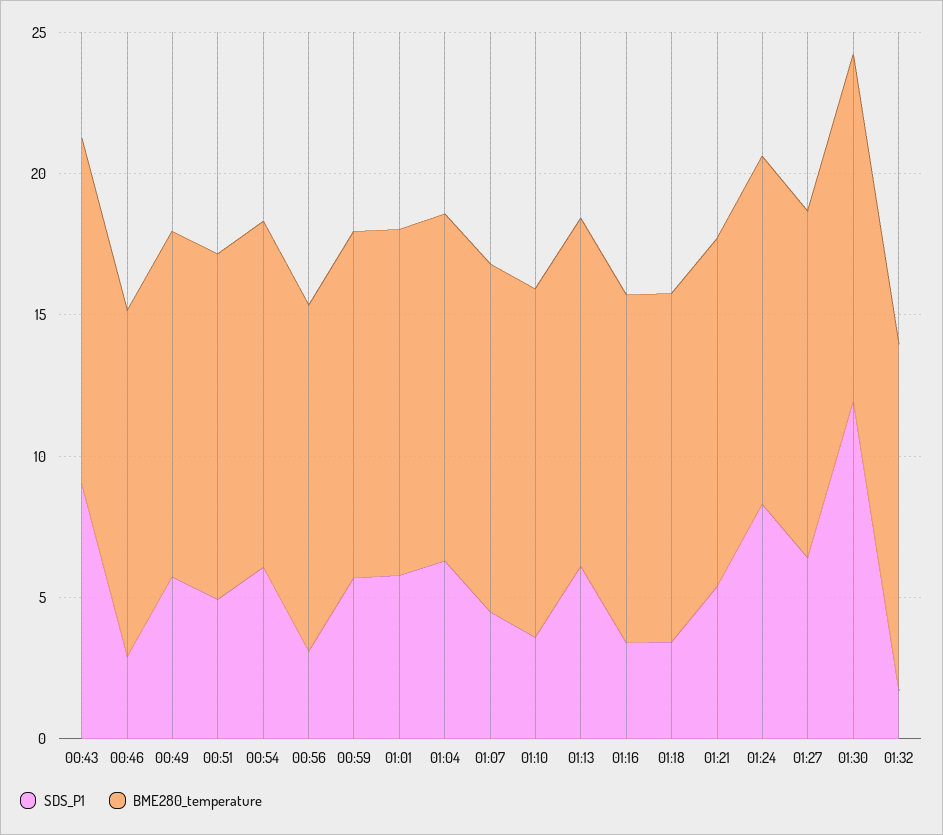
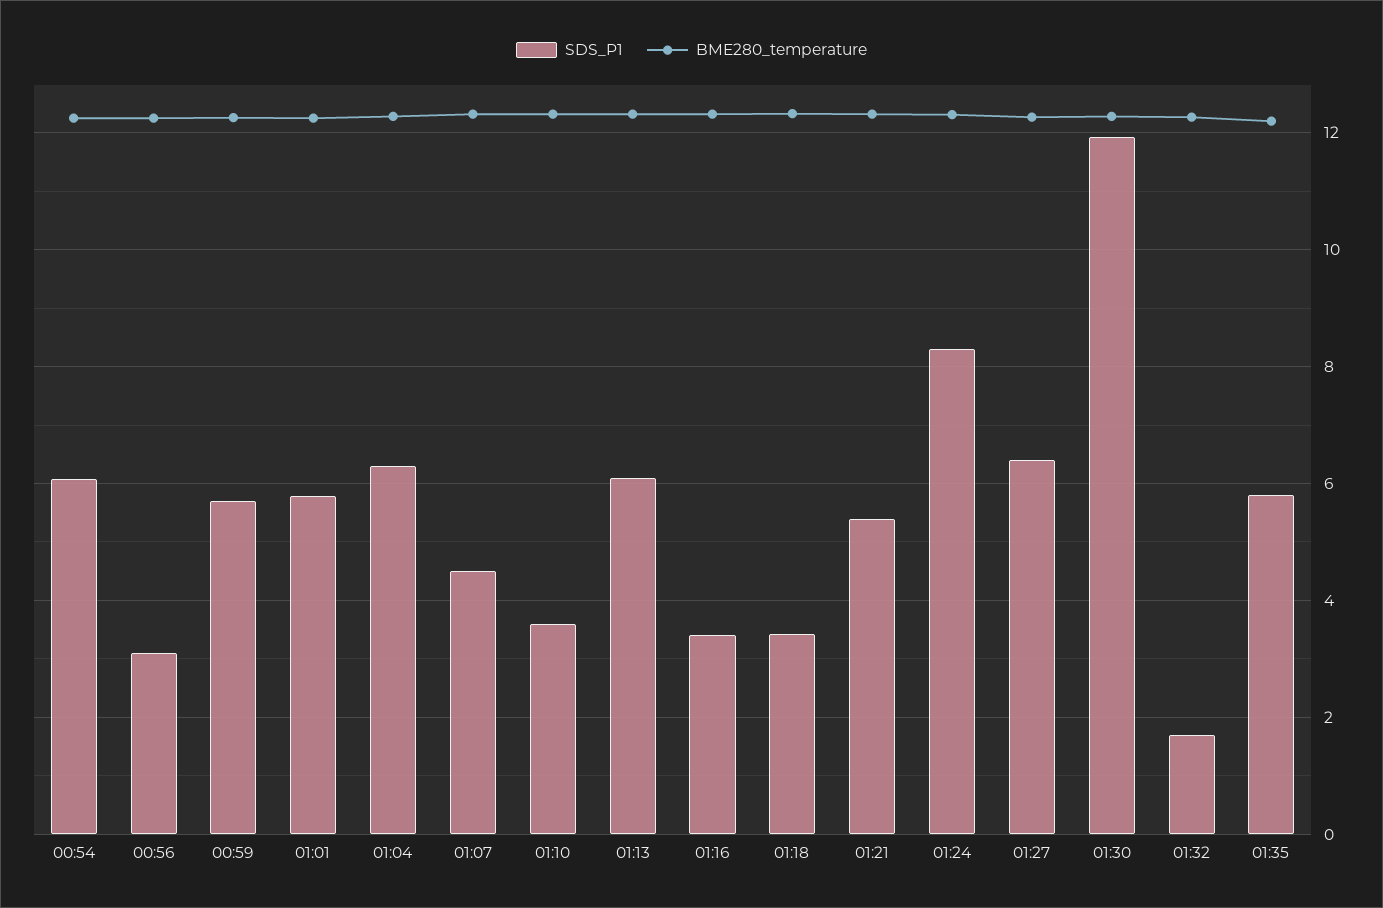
SDS_P1, 00:43: 9 -> none
BME280_temperature, 00:43: 12 -> none
SDS_P1, 00:46: 3 -> none
BME280_temperature, 00:46: 12 -> none
SDS_P1, 00:49: 6 -> none
BME280_temperature, 00:49: 12 -> none
SDS_P1, 00:51: 5 -> none
BME280_temperature, 00:51: 12 -> none
SDS_P1, 01:35: none -> 5.8
BME280_temperature, 01:35: none -> 12.2

